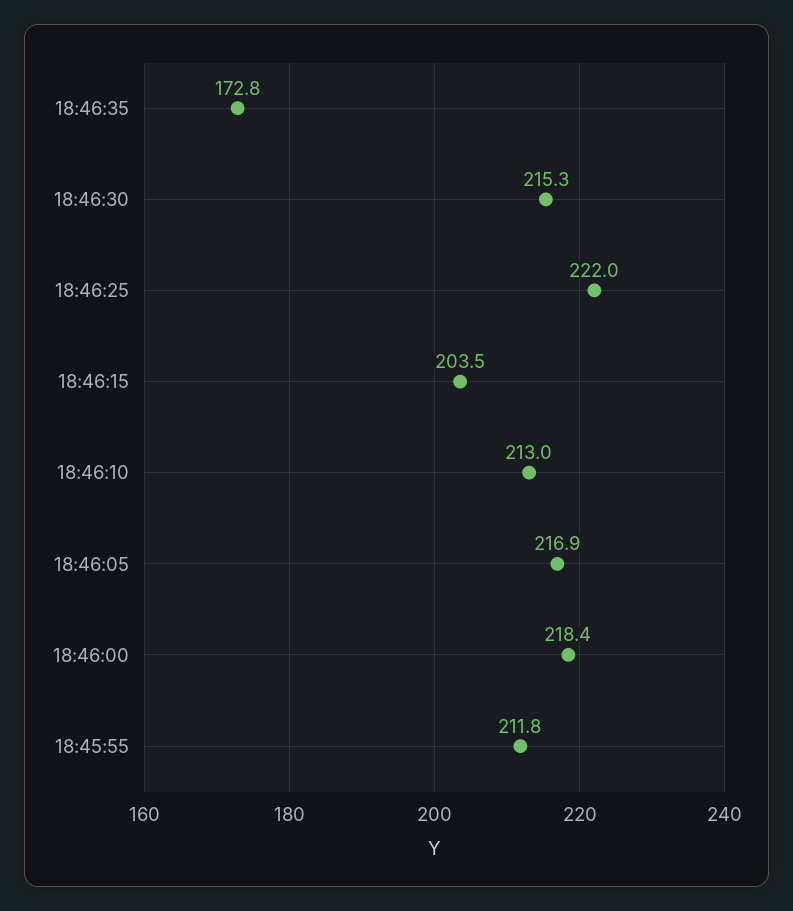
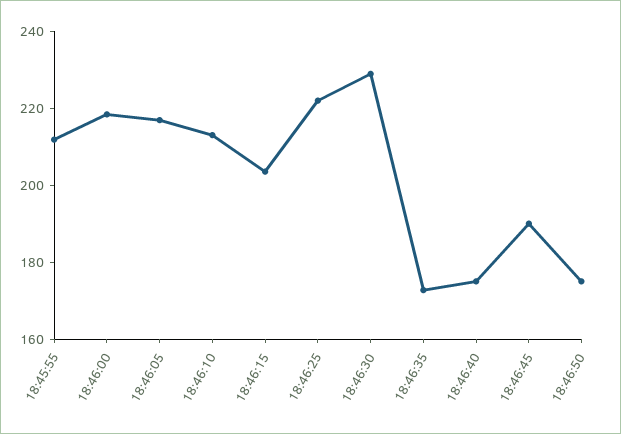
18:46:30: 215.3 -> 230
18:46:40: none -> 175
18:46:45: none -> 190
18:46:50: none -> 175

